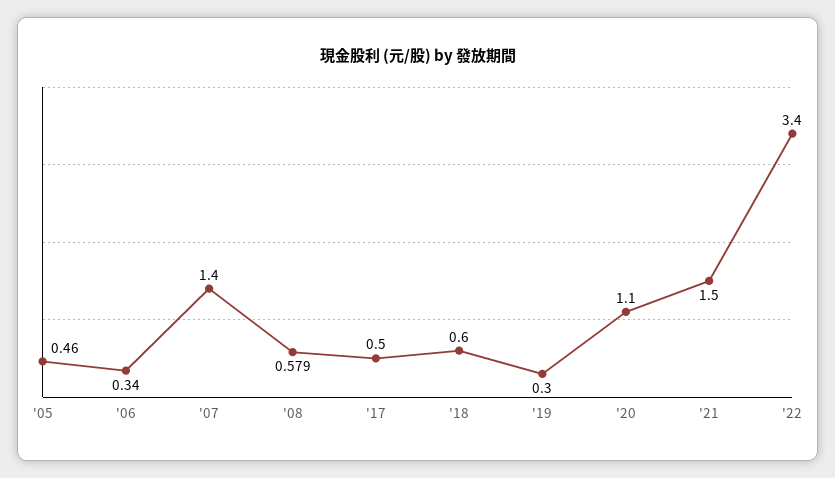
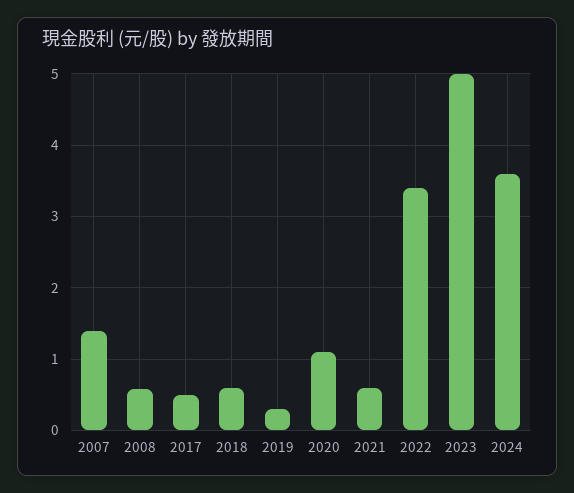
'05: 0.46 -> none
'06: 0.34 -> none
'21: 1.5 -> 0.6
2023: none -> 5
2024: none -> 3.6

